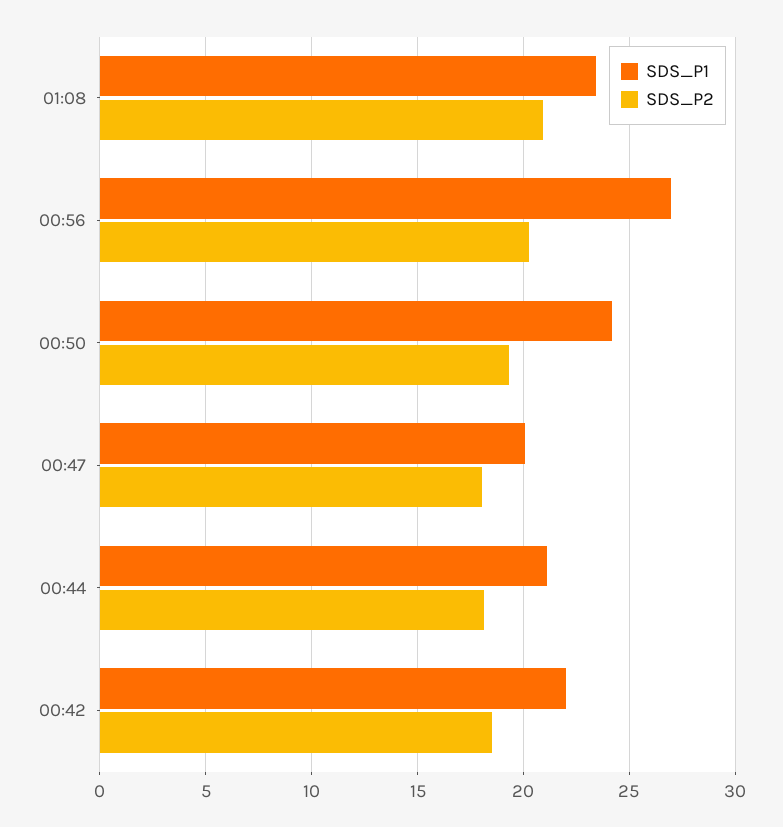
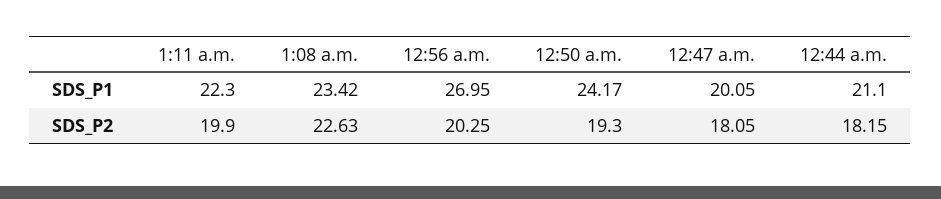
SDS_P2, 01:08: 21 -> 22.63
SDS_P1, 00:42: 22 -> none
SDS_P2, 00:42: 18.5 -> none
SDS_P1, 1:11 a.m.: none -> 22.3
SDS_P2, 1:11 a.m.: none -> 19.9

